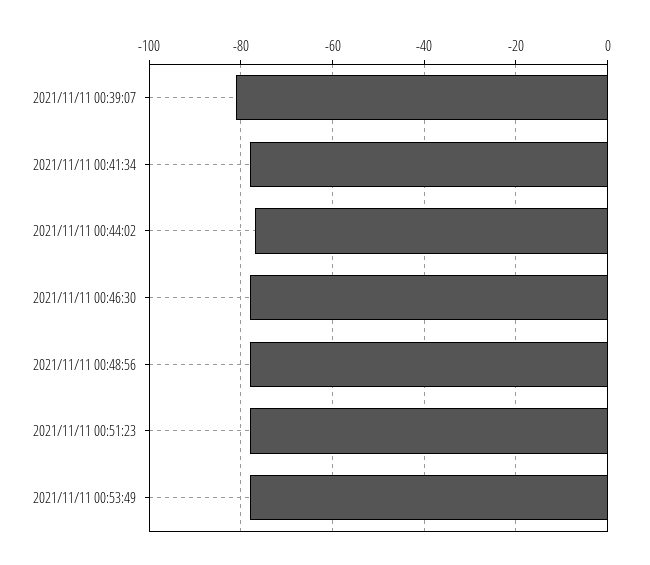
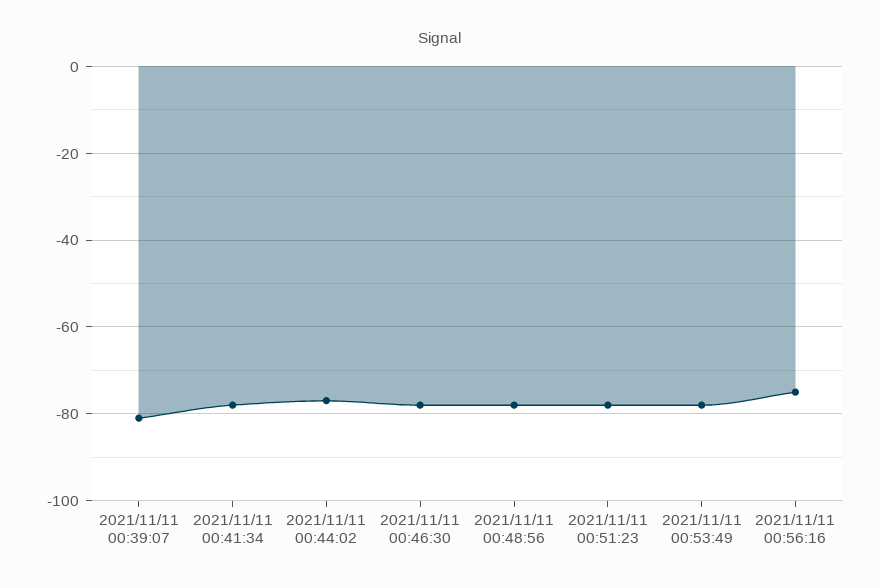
2021/11/11 00:56:16: none -> -75

